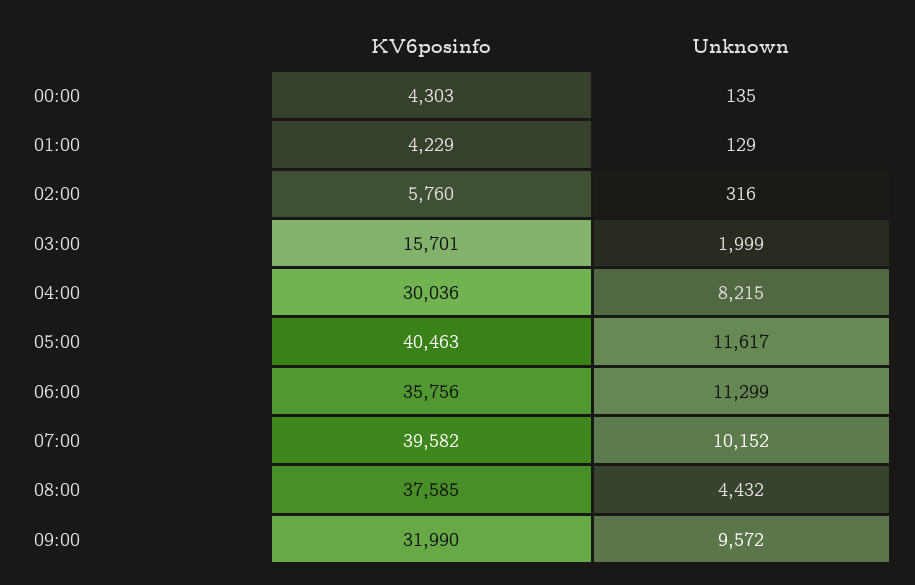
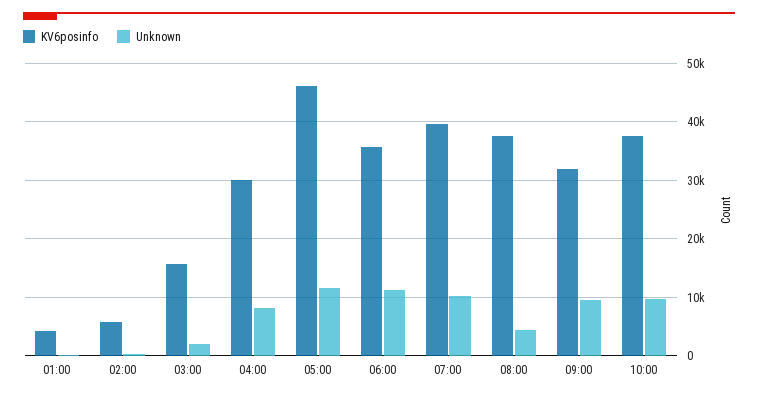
KV6posinfo, 00:00: 4303 -> none
Unknown, 00:00: 135 -> none
KV6posinfo, 05:00: 40463 -> 46000
KV6posinfo, 10:00: none -> 38000
Unknown, 10:00: none -> 10000

